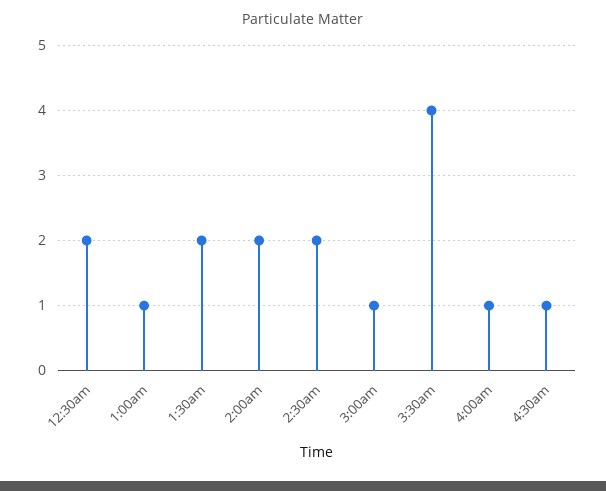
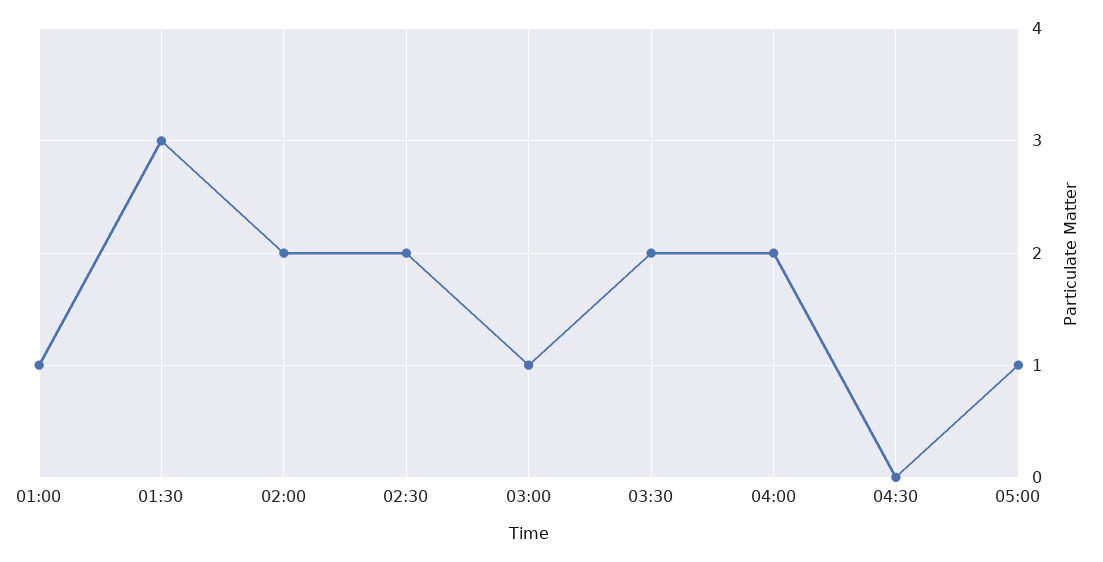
12:30am: 2 -> none
1:30am: 2 -> 3
3:30am: 4 -> 2
4:00am: 1 -> 2
4:30am: 1 -> 0
05:00: none -> 1

